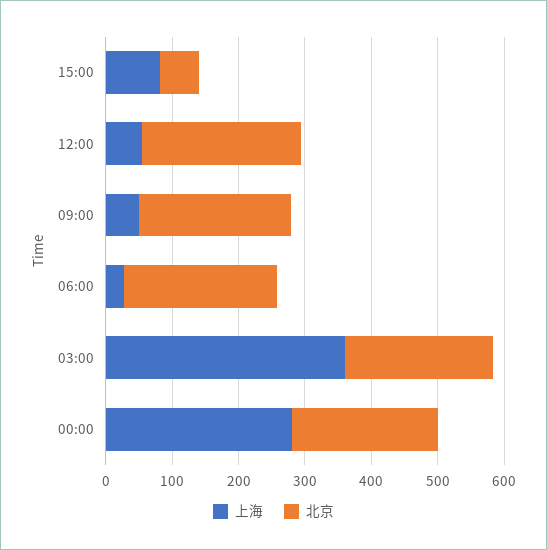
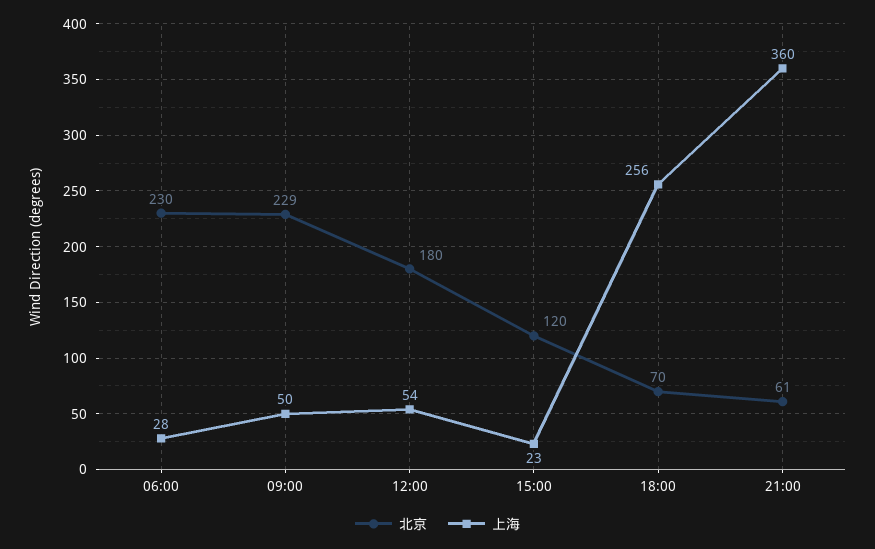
上海, 15:00: 80 -> 23
北京, 15:00: 60 -> 120
北京, 12:00: 240 -> 180
上海, 03:00: 360 -> none
北京, 03:00: 220 -> none
上海, 00:00: 280 -> none
北京, 00:00: 220 -> none
北京, 18:00: none -> 70
上海, 18:00: none -> 256
北京, 21:00: none -> 61
上海, 21:00: none -> 360

